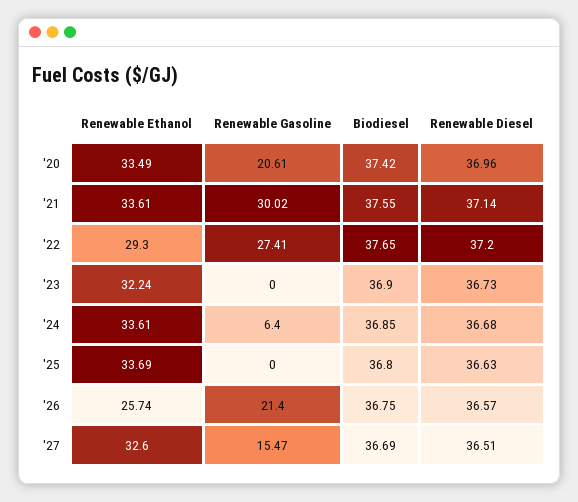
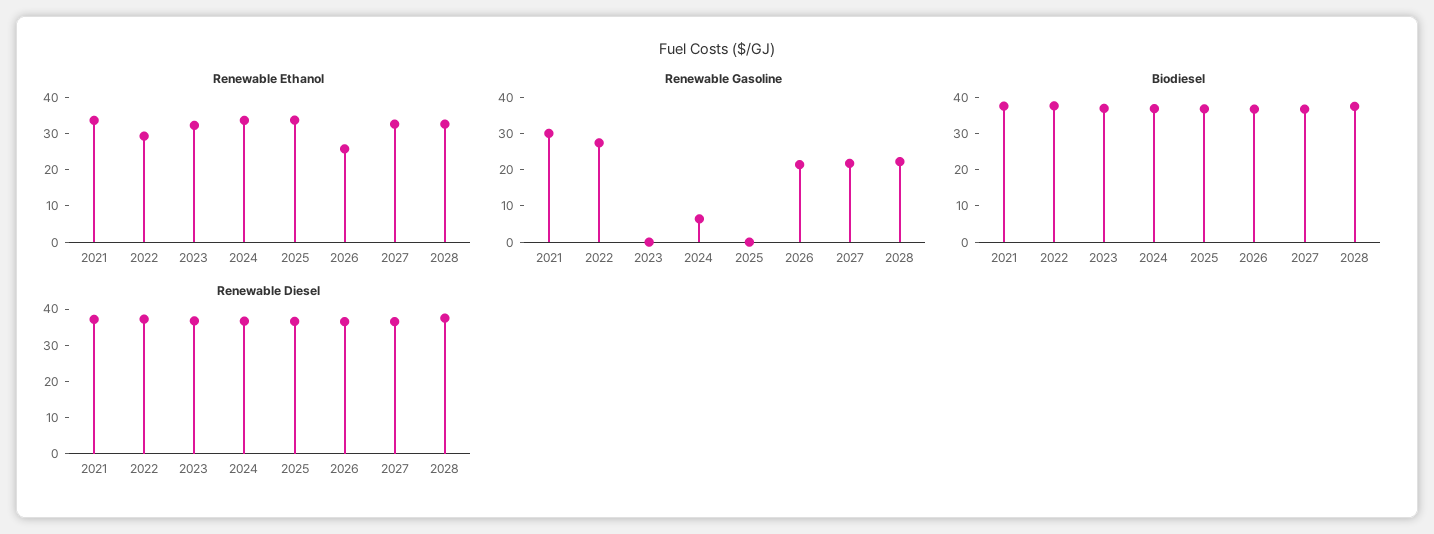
Renewable Ethanol, '20: 33.49 -> none
Renewable Gasoline, '20: 20.61 -> none
Biodiesel, '20: 37.42 -> none
Renewable Diesel, '20: 36.96 -> none
Renewable Gasoline, '27: 15.47 -> 22.5
Renewable Ethanol, 2028: none -> 32.5
Renewable Gasoline, 2028: none -> 22.5
Biodiesel, 2028: none -> 37.5
Renewable Diesel, 2028: none -> 37.5

